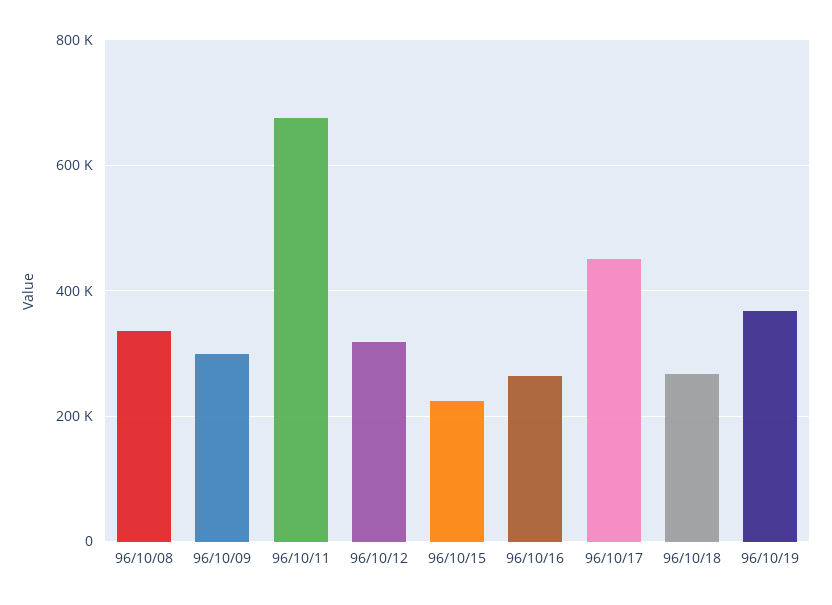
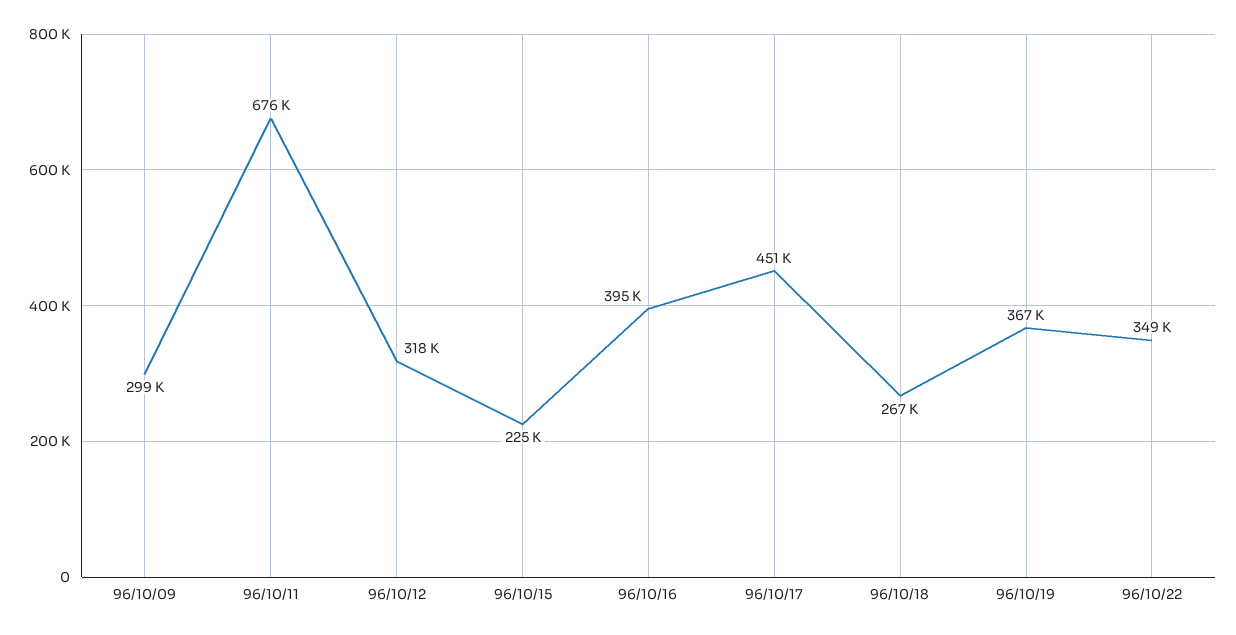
96/10/08: 340000 -> none
96/10/16: 260000 -> 395000
96/10/22: none -> 349000

